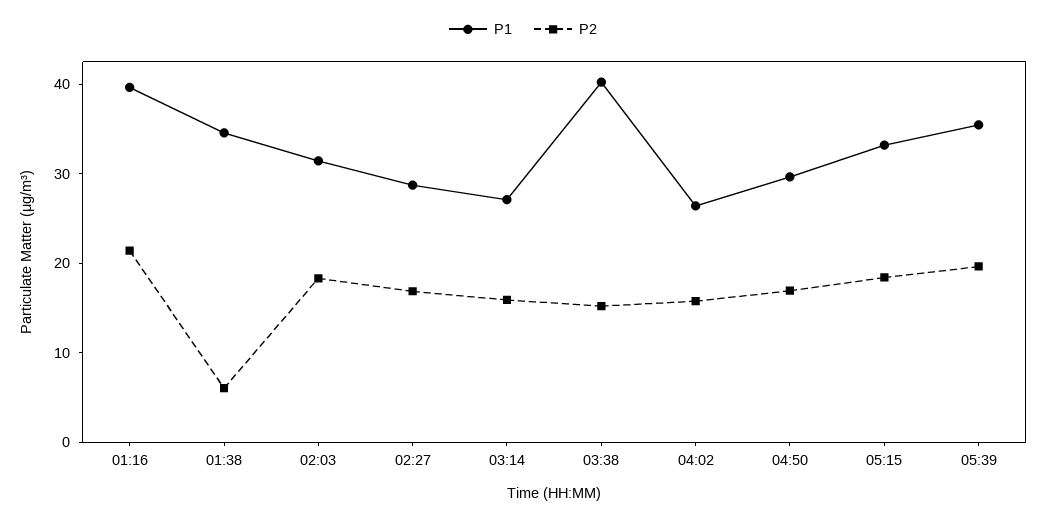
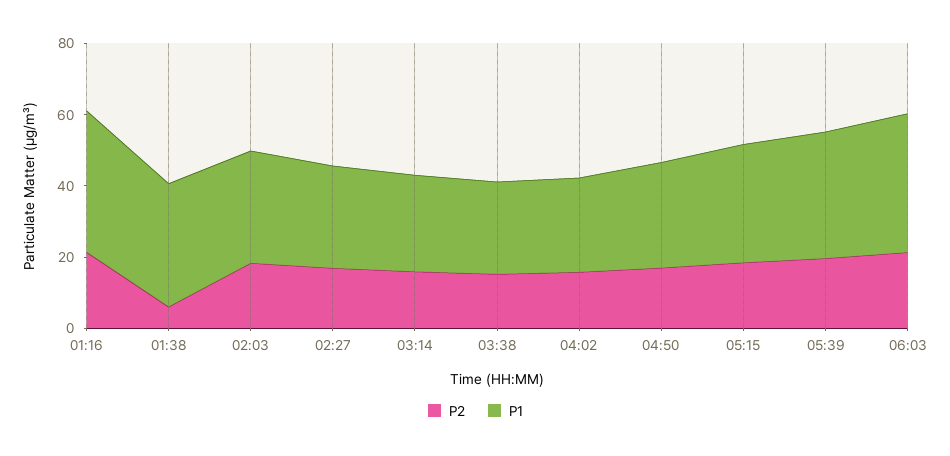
P1, 03:38: 40 -> 25
P2, 06:03: none -> 20
P1, 06:03: none -> 40

